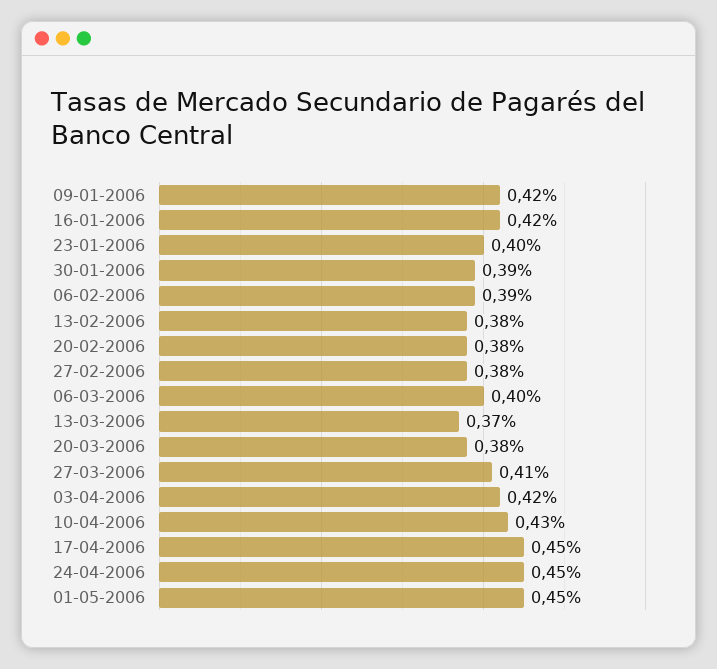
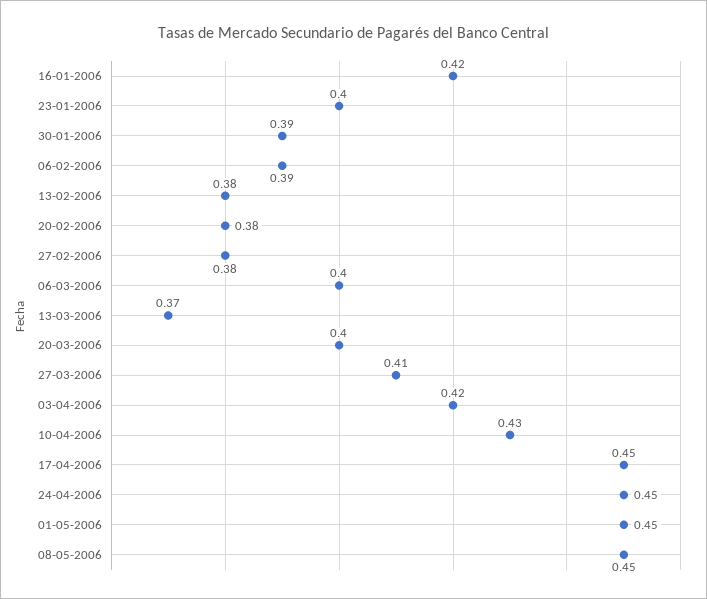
09-01-2006: 0.42 -> none
20-03-2006: 0.38 -> 0.4
08-05-2006: none -> 0.45

